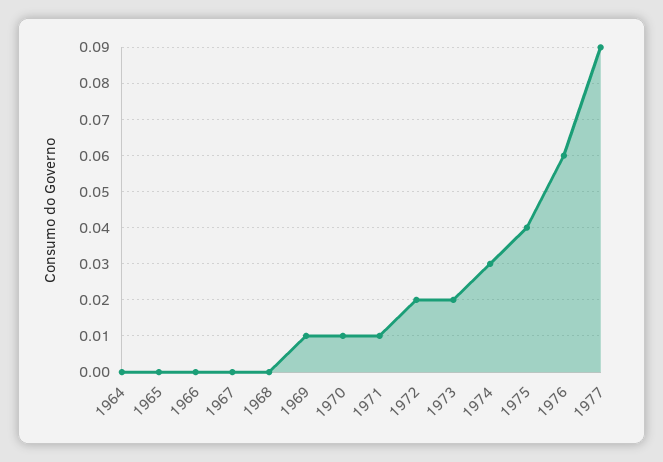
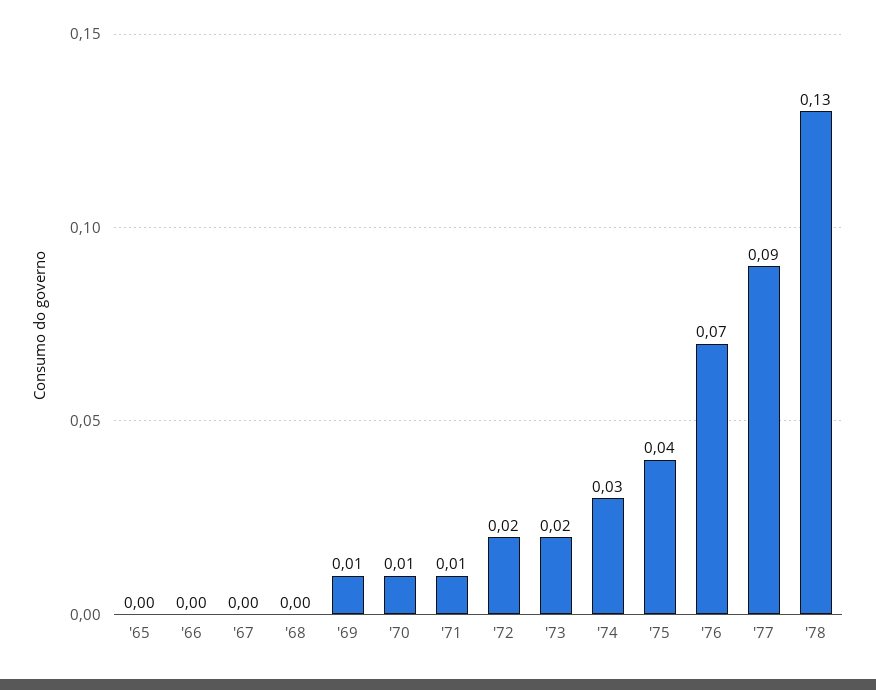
1964: 0 -> none
1976: 0.06 -> 0.07
'78: none -> 0.13

